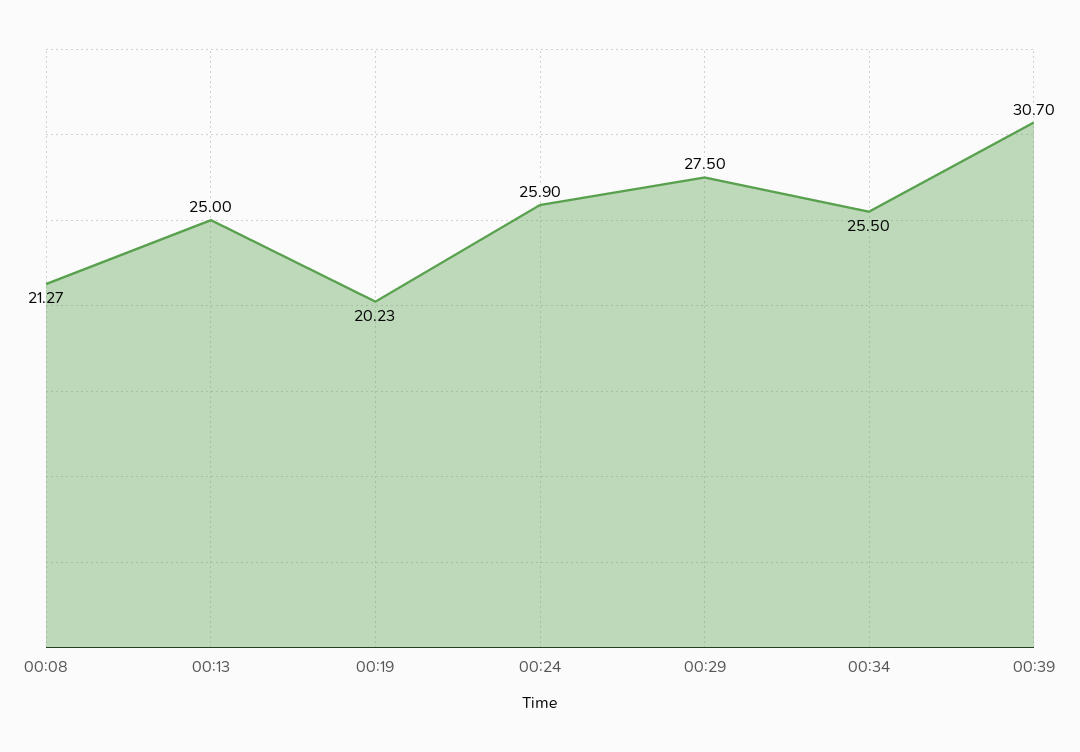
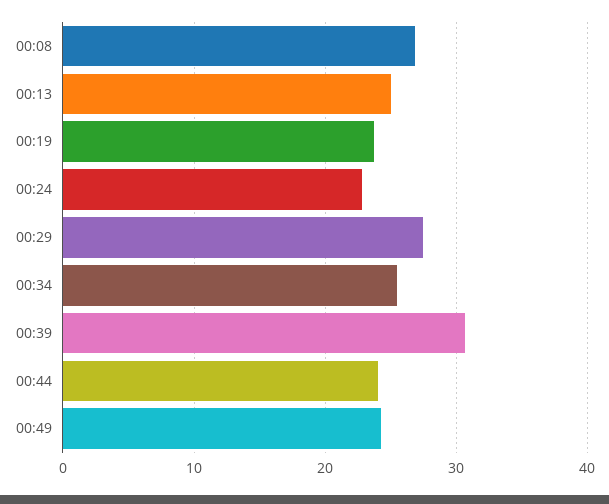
00:08: 21.27 -> 27
00:19: 20.23 -> 24
00:24: 25.9 -> 23
00:44: none -> 24
00:49: none -> 24

